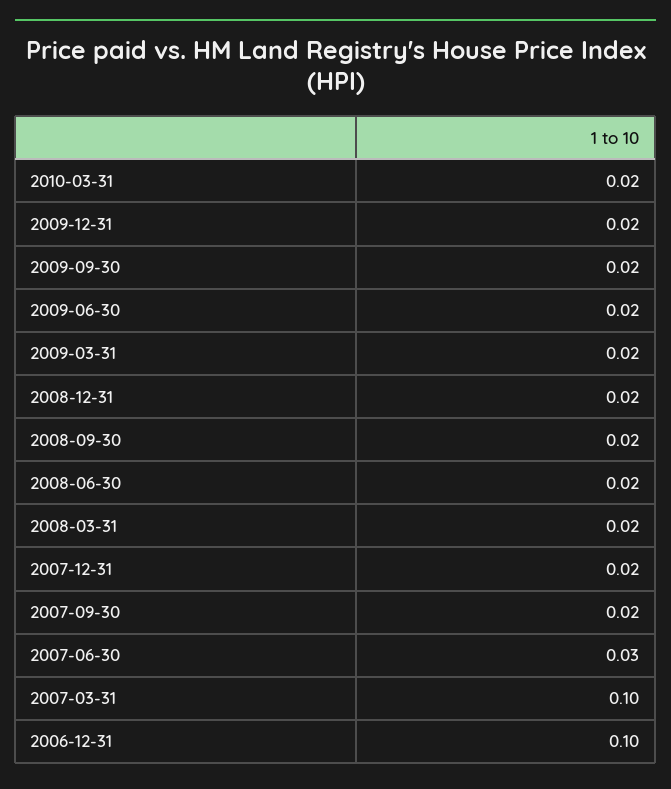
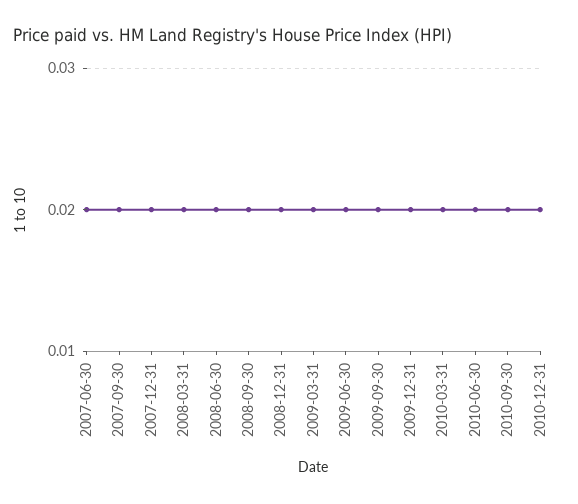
2007-06-30: 0.03 -> 0.02
2007-03-31: 0.1 -> none
2006-12-31: 0.1 -> none
2010-06-30: none -> 0.02
2010-09-30: none -> 0.02
2010-12-31: none -> 0.02

